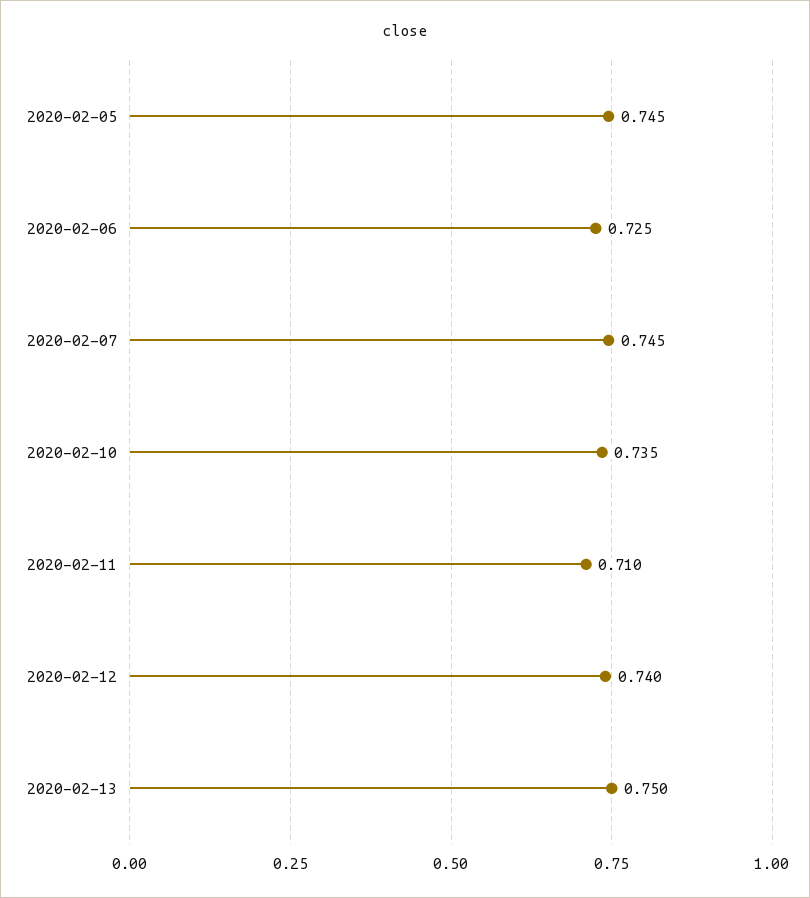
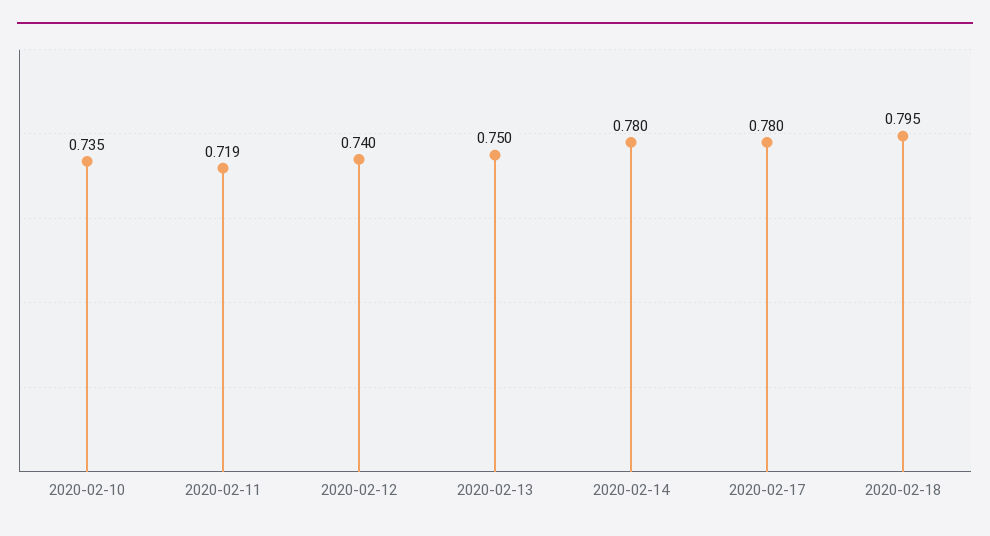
2020-02-05: 0.745 -> none
2020-02-06: 0.725 -> none
2020-02-07: 0.745 -> none
2020-02-11: 0.71 -> 0.719
2020-02-14: none -> 0.78
2020-02-17: none -> 0.78
2020-02-18: none -> 0.795

